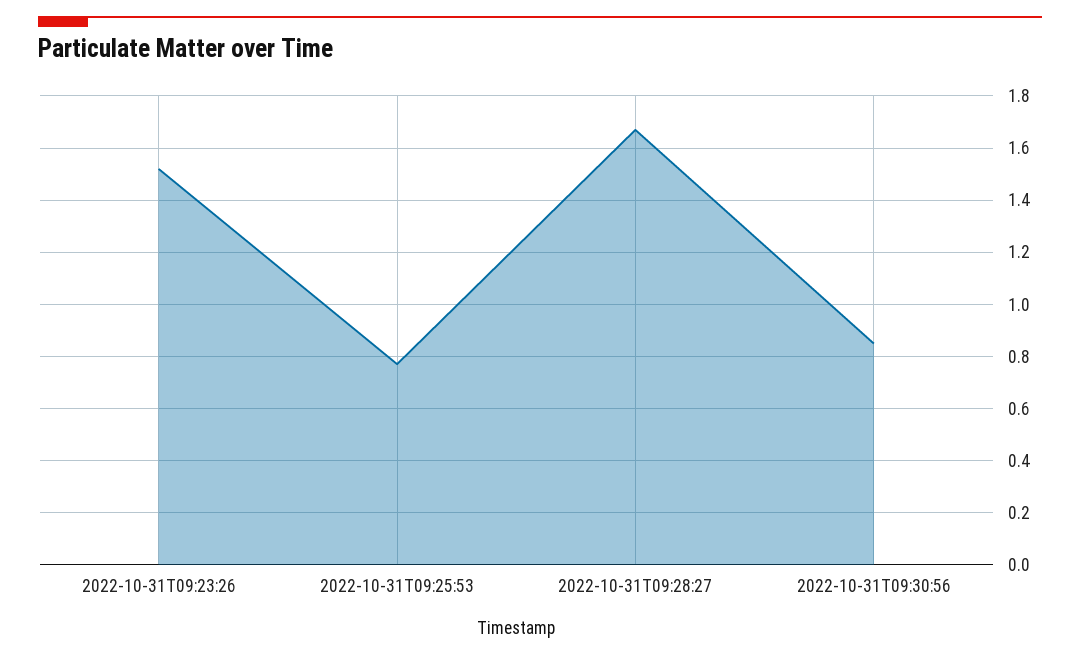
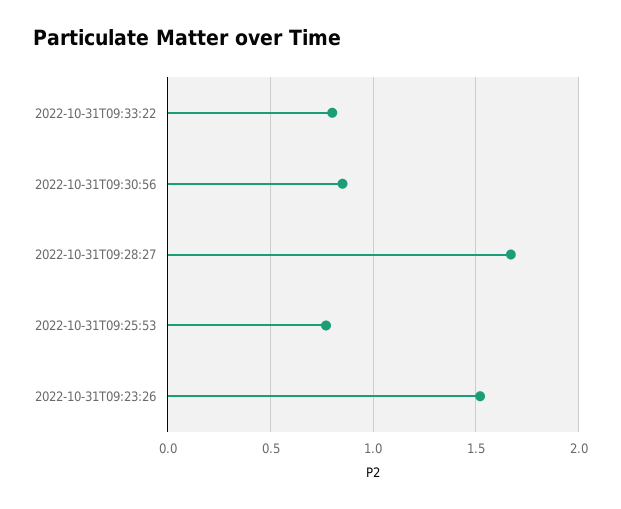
2022-10-31T09:33:22: none -> 0.8

